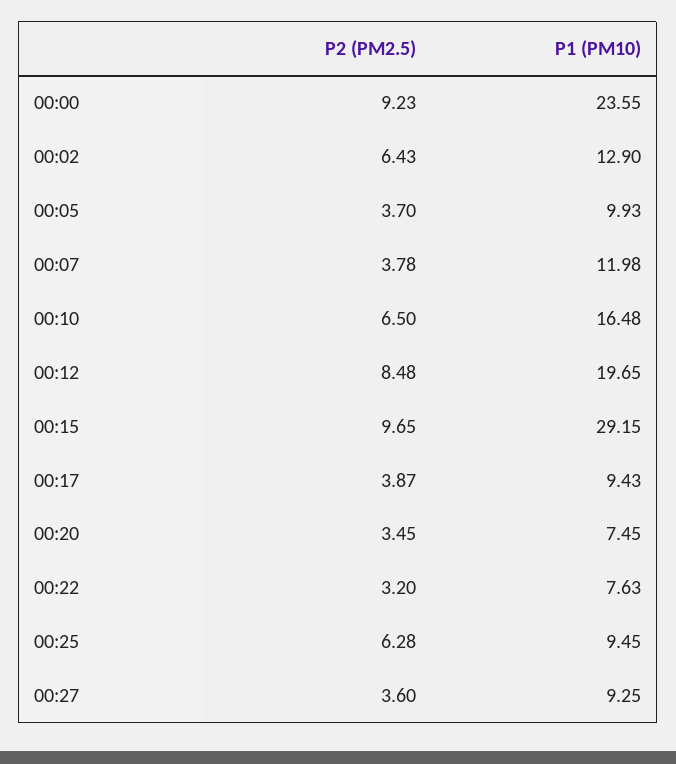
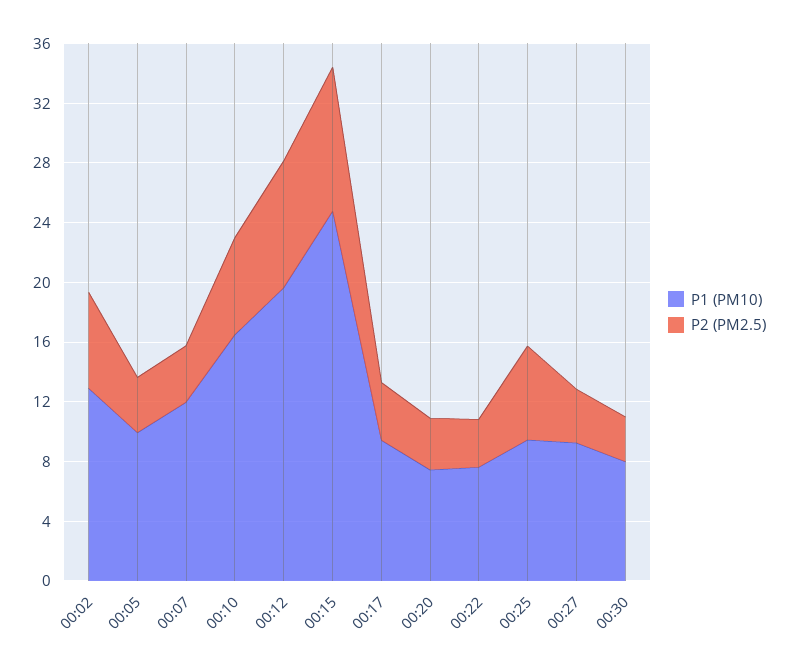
P2 (PM2.5), 00:00: 9.23 -> none
P1 (PM10), 00:00: 23.55 -> none
P1 (PM10), 00:15: 29.15 -> 25
P1 (PM10), 00:30: none -> 8
P2 (PM2.5), 00:30: none -> 3

